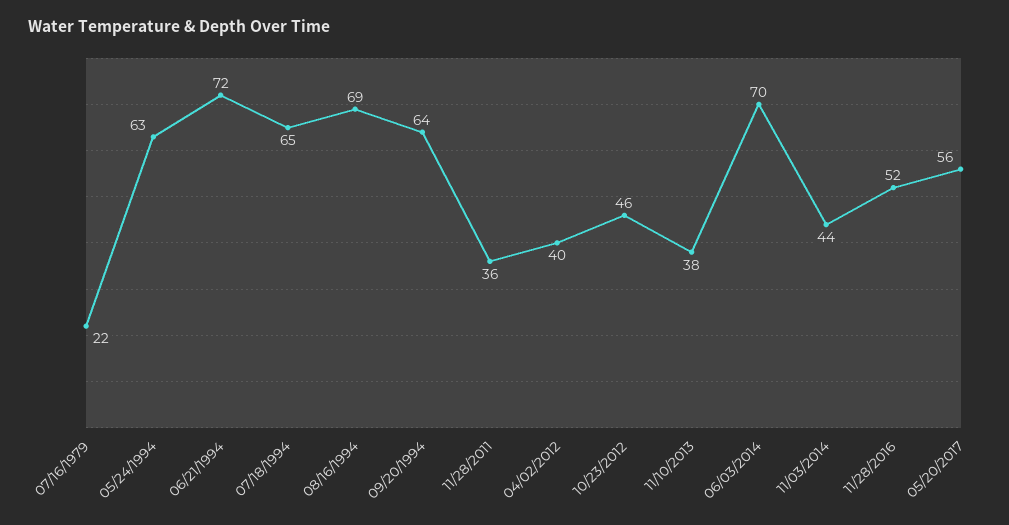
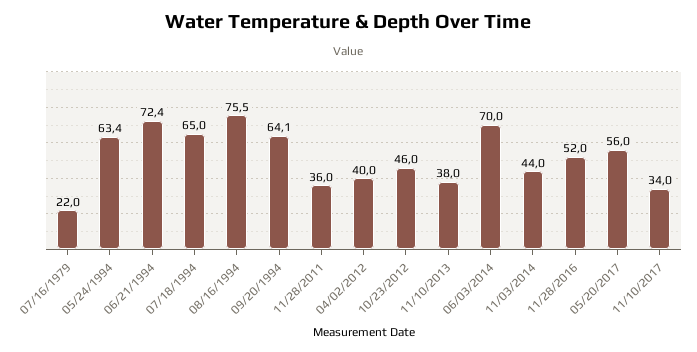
08/16/1994: 69 -> 75.5
11/10/2017: none -> 34

